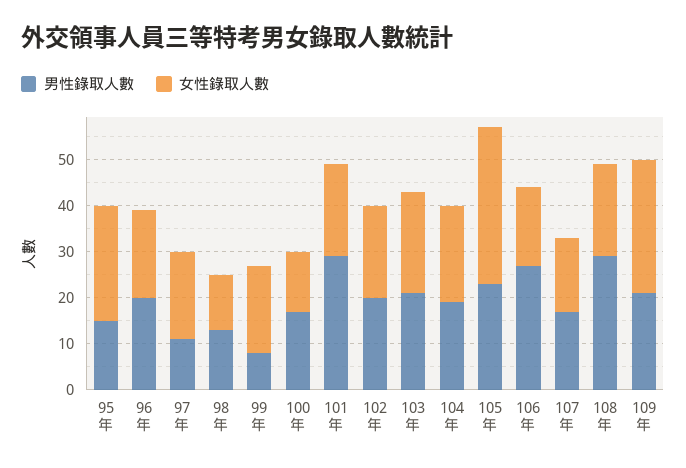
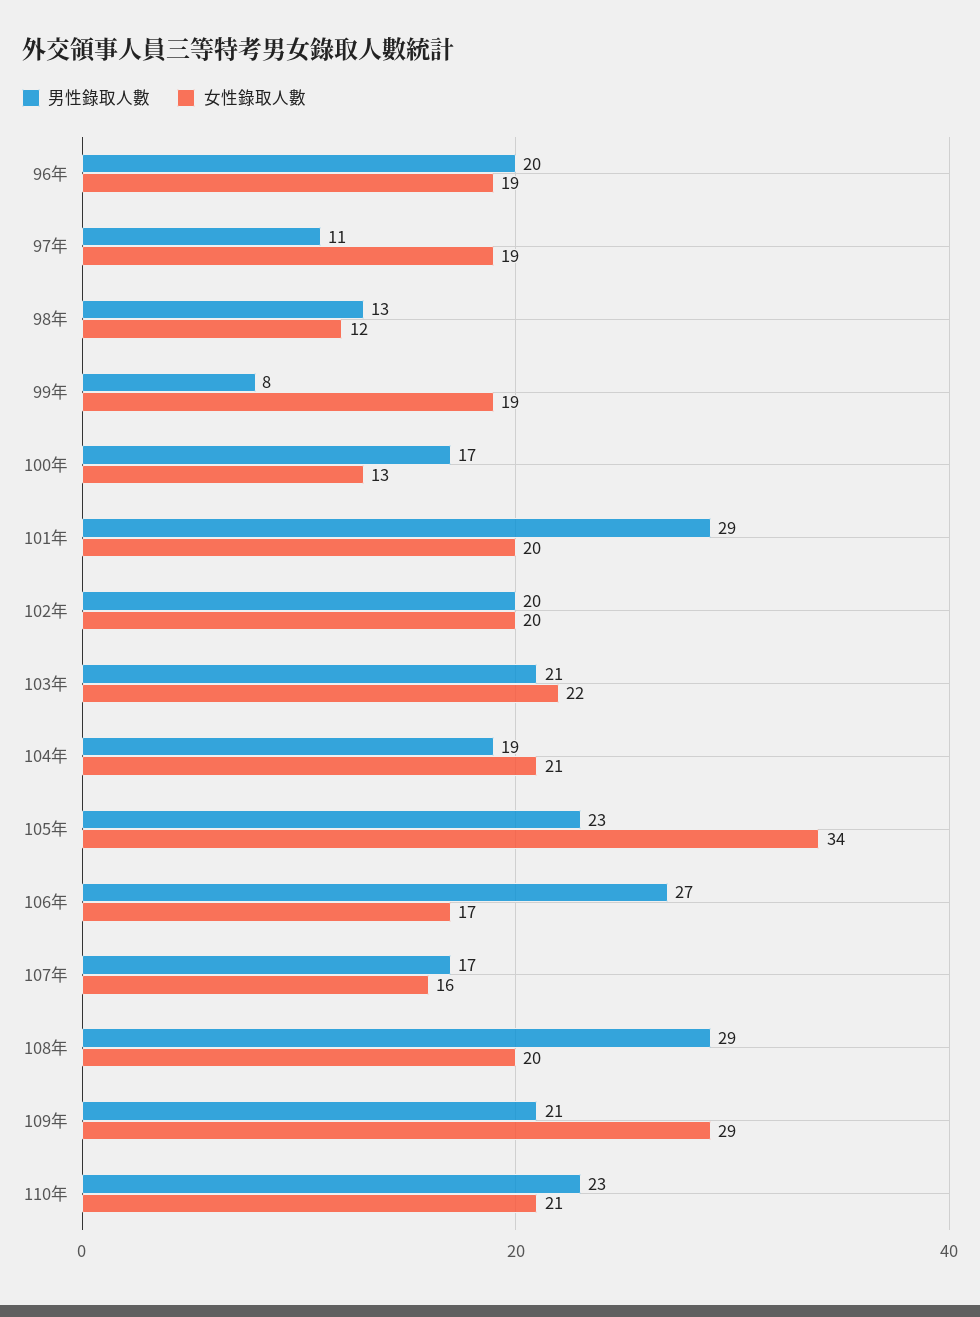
男性錄取人數, 95年: 15 -> none
女性錄取人數, 95年: 25 -> none
男性錄取人數, 110年: none -> 23
女性錄取人數, 110年: none -> 21

